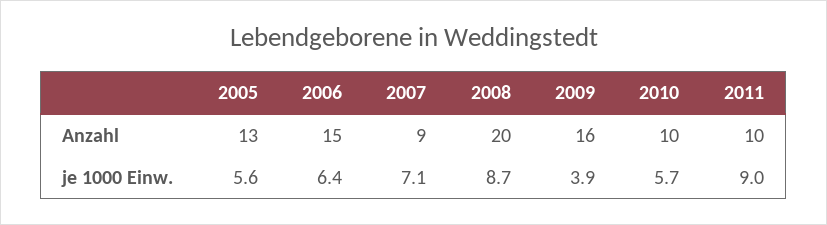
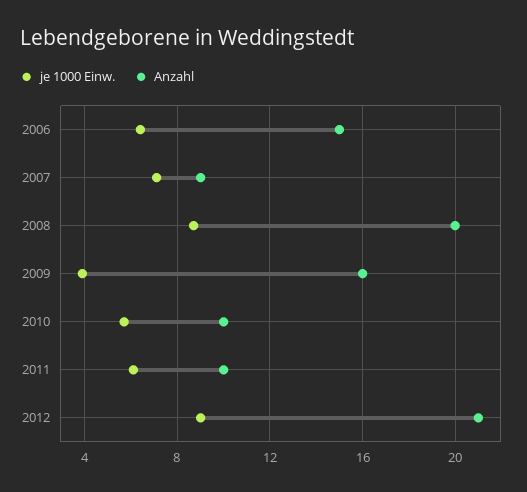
Anzahl, 2005: 13 -> none
je 1000 Einw., 2005: 5.6 -> none
je 1000 Einw., 2011: 9 -> 6
je 1000 Einw., 2012: none -> 9
Anzahl, 2012: none -> 21

